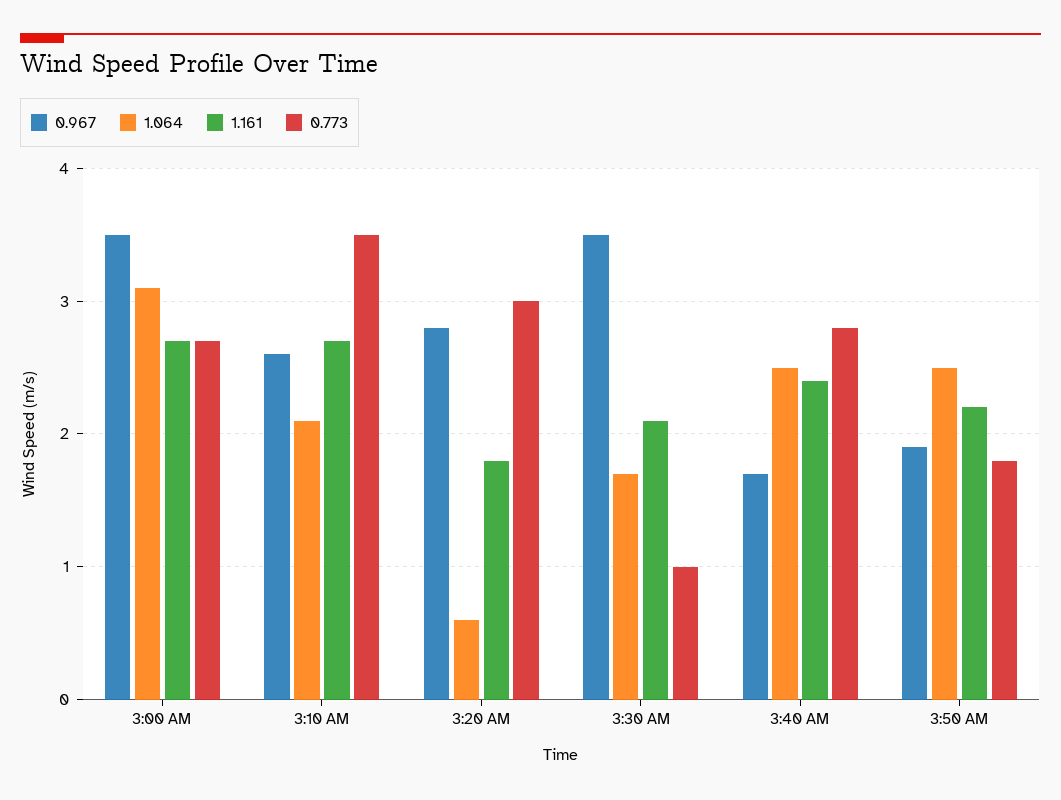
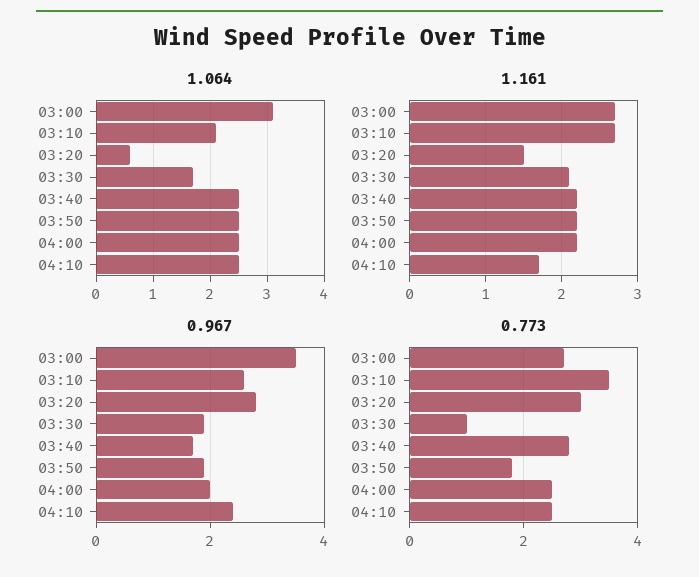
1.161, 3:20 AM: 1.8 -> 1.5
0.967, 3:30 AM: 3.5 -> 2
1.161, 3:40 AM: 2.4 -> 2.2
1.064, 04:00: none -> 2.5
1.064, 04:10: none -> 2.5
1.161, 04:00: none -> 2.2
1.161, 04:10: none -> 1.7
0.967, 04:00: none -> 2
0.967, 04:10: none -> 2.5
0.773, 04:00: none -> 2.5
0.773, 04:10: none -> 2.5

